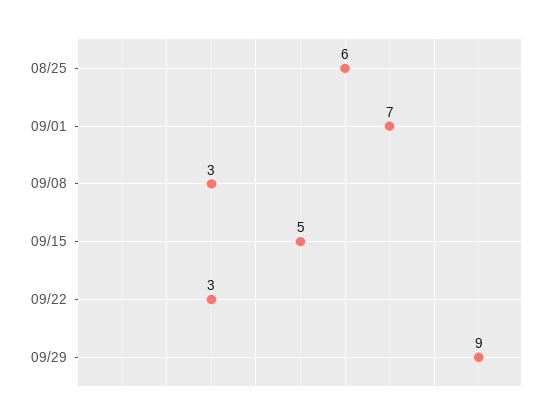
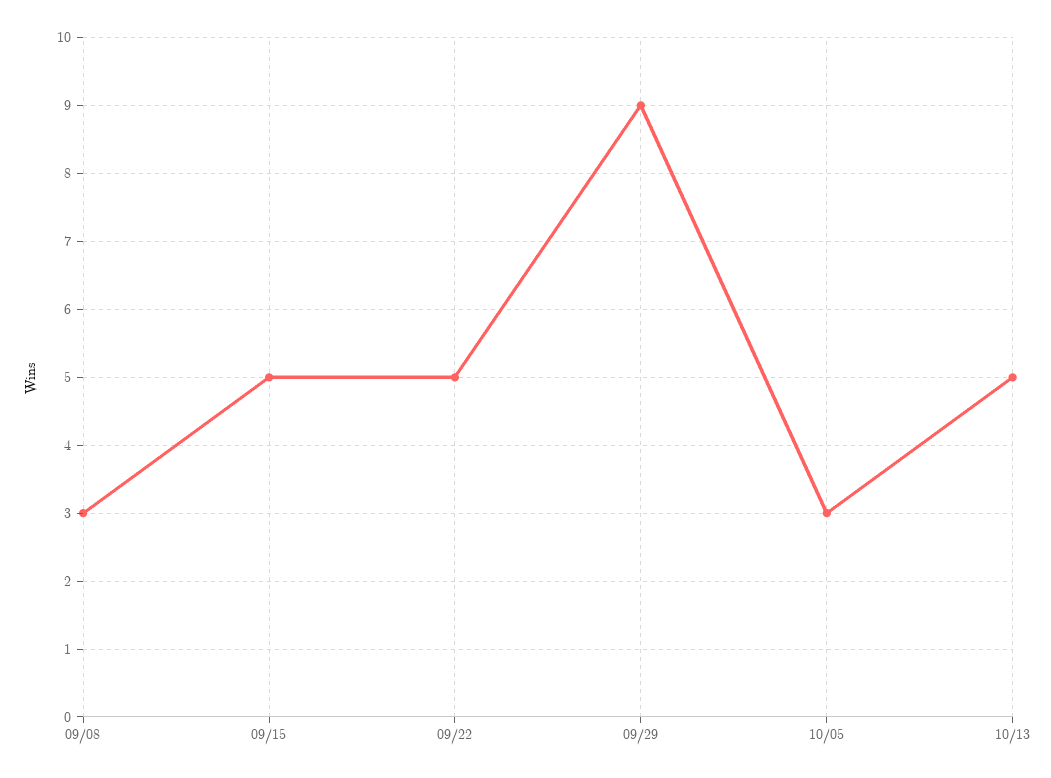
08/25: 6 -> none
09/01: 7 -> none
09/22: 3 -> 5
10/05: none -> 3
10/13: none -> 5

